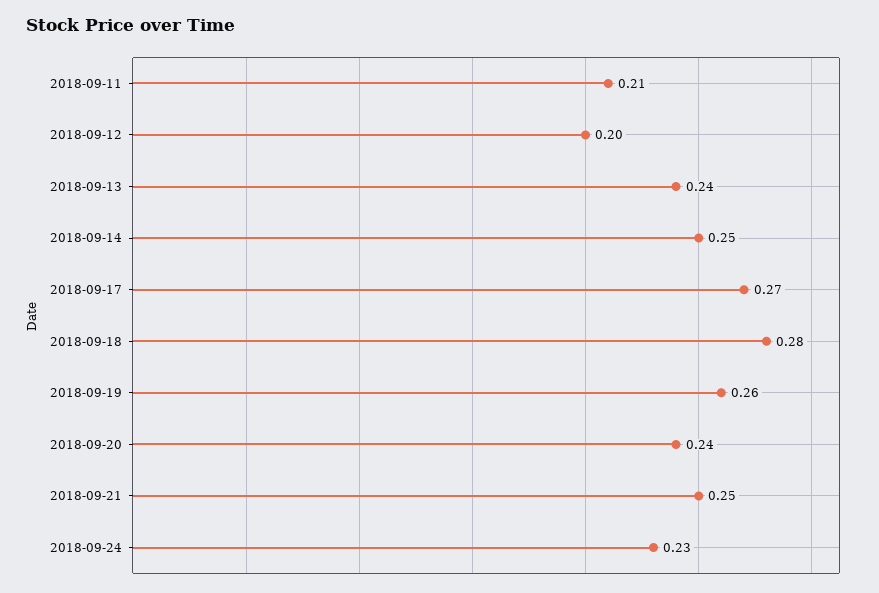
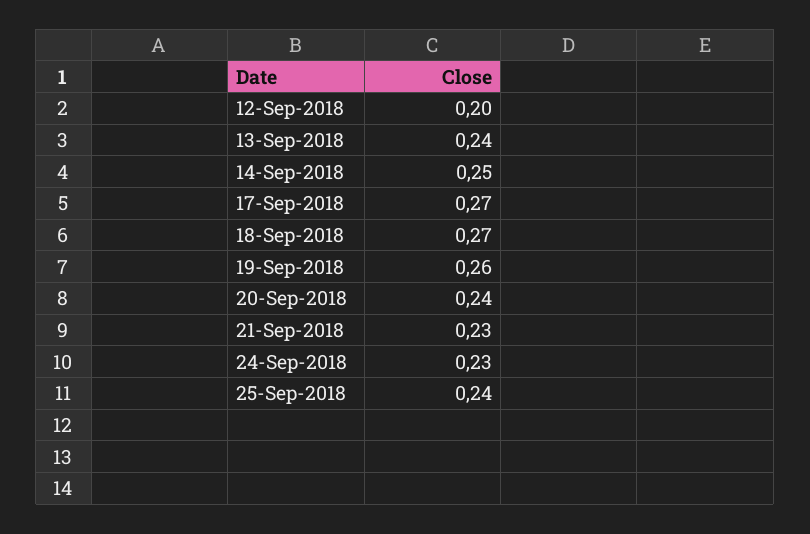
2018-09-11: 0.21 -> none
2018-09-18: 0.28 -> 0.27
2018-09-21: 0.25 -> 0.23
25-Sep-2018: none -> 0.24

